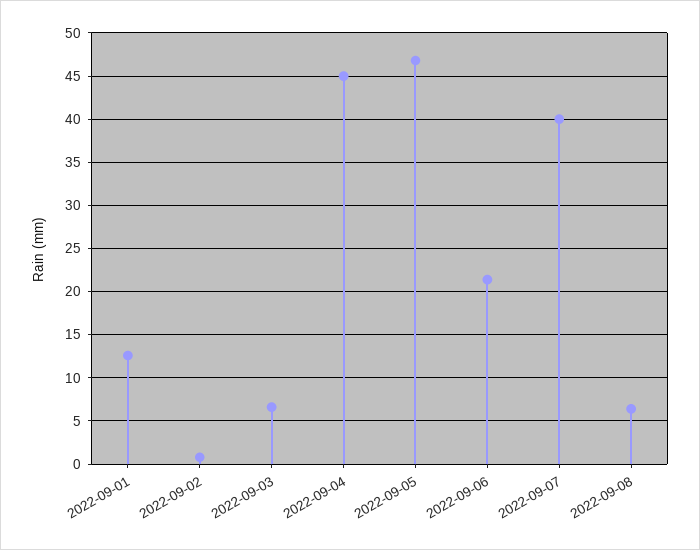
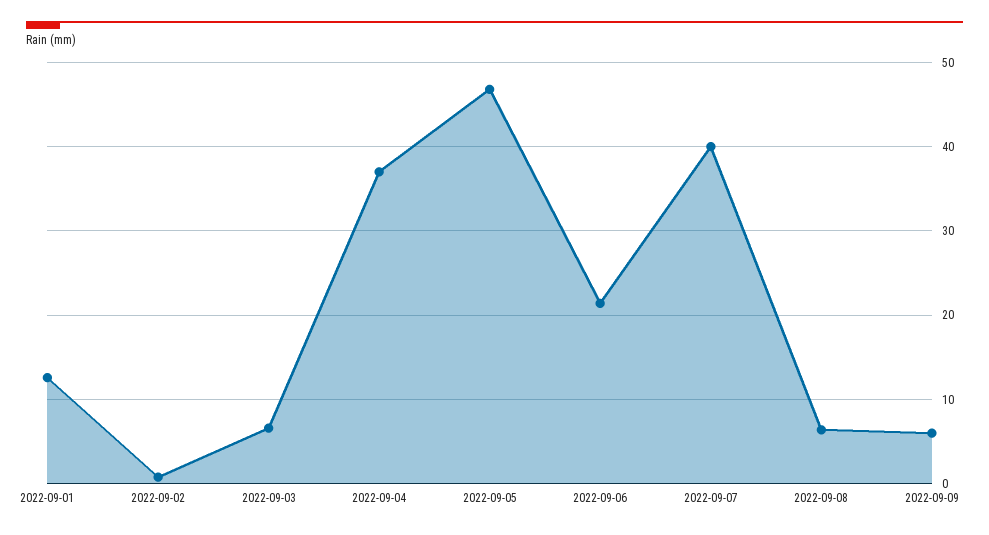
2022-09-04: 45 -> 37
2022-09-09: none -> 6

